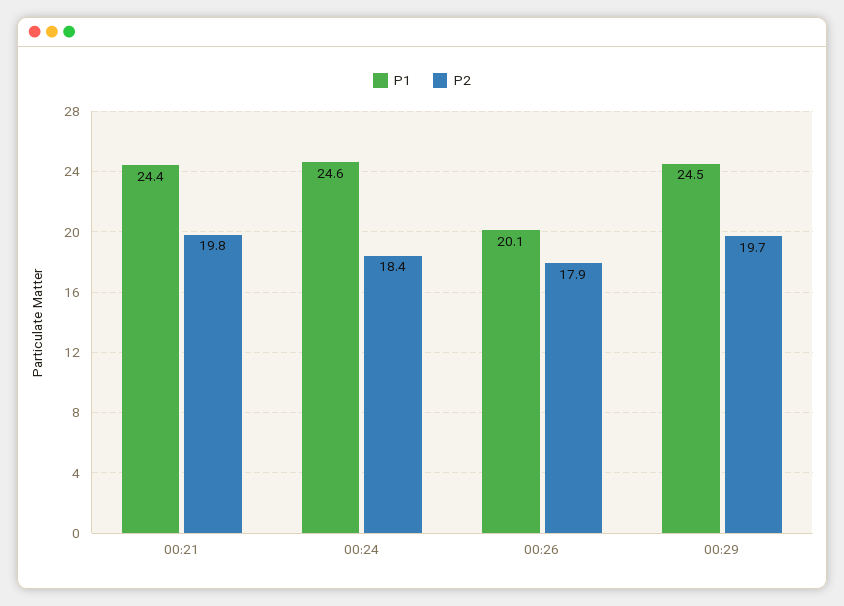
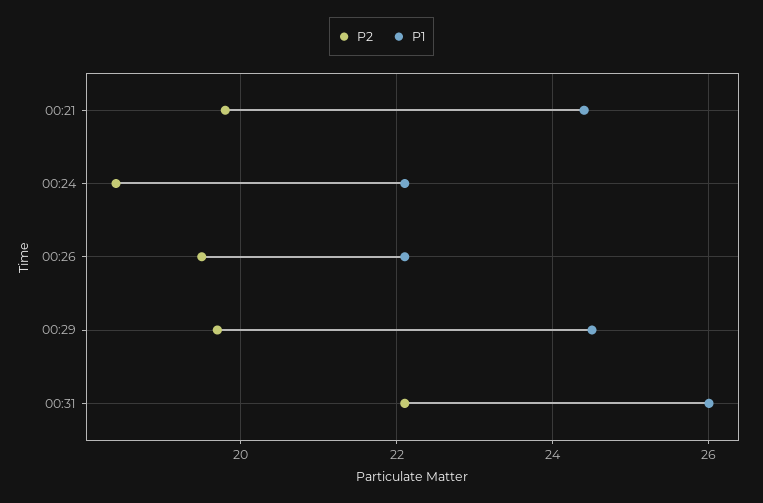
P1, 00:24: 24.6 -> 22
P1, 00:26: 20.1 -> 22
P2, 00:26: 17.9 -> 19.5
P2, 00:31: none -> 22
P1, 00:31: none -> 26

